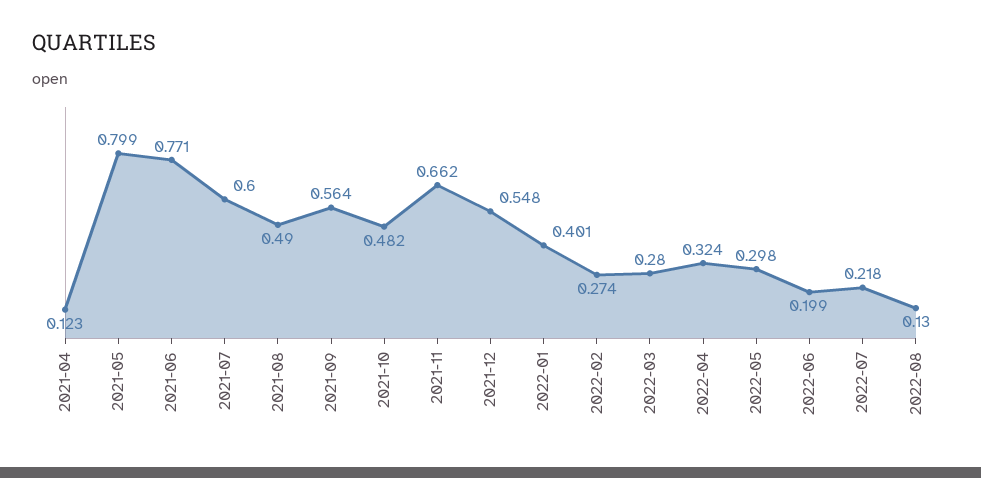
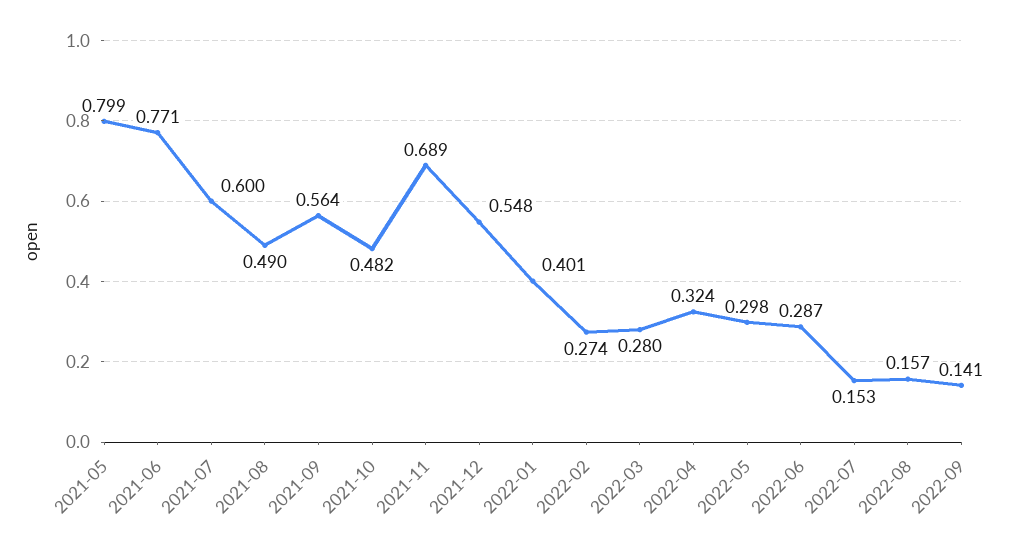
2021-04: 0.123 -> none
2021-11: 0.662 -> 0.689
2022-06: 0.199 -> 0.287
2022-07: 0.218 -> 0.153
2022-08: 0.13 -> 0.157
2022-09: none -> 0.141

